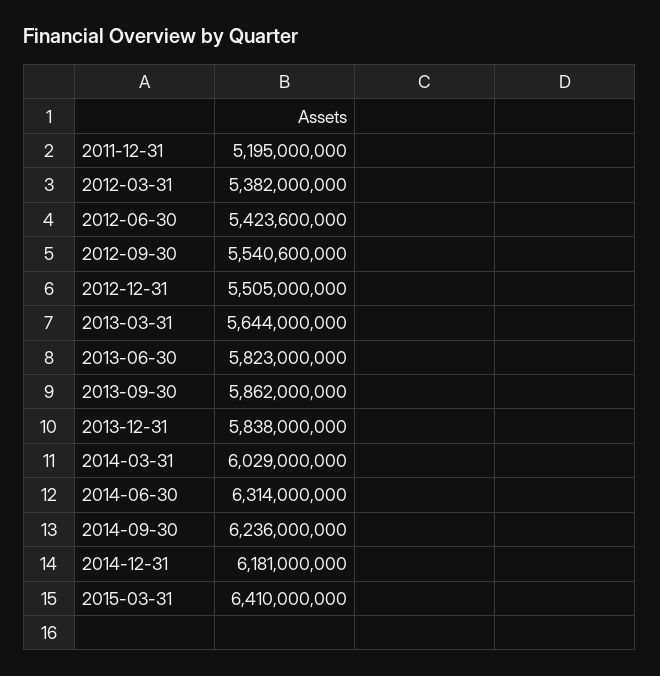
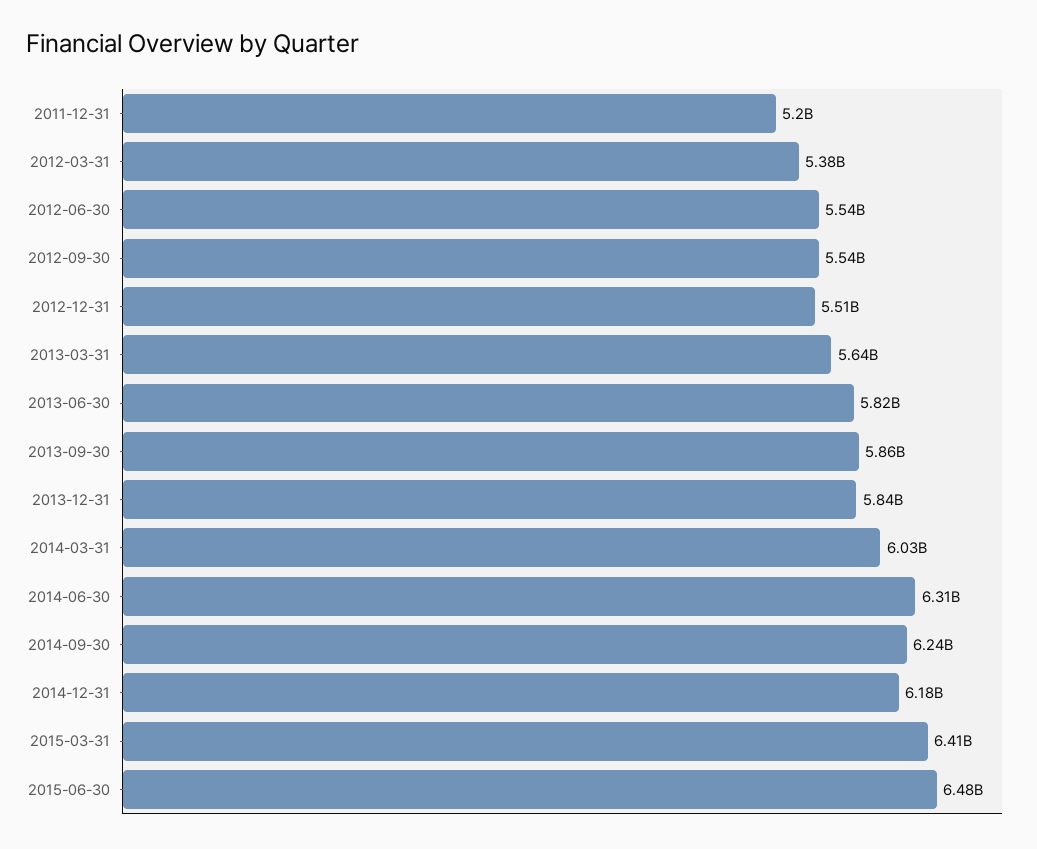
2012-06-30: 5423600000 -> 5540000000
2015-06-30: none -> 6480000000

